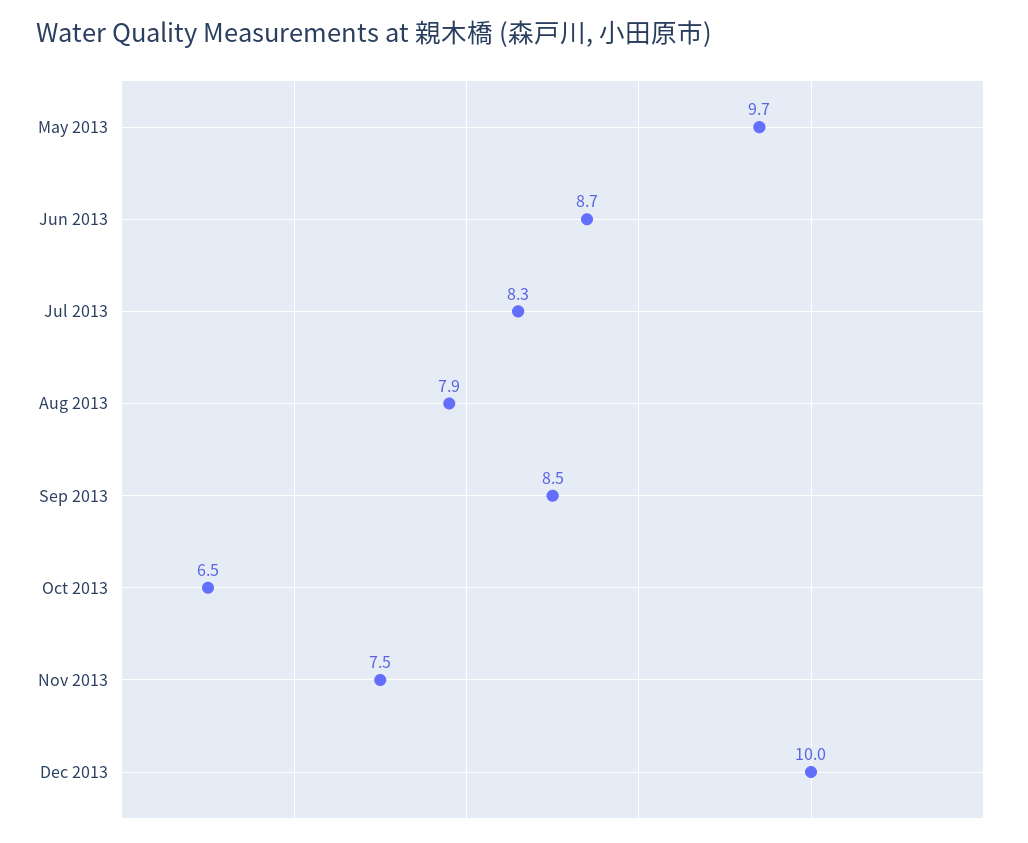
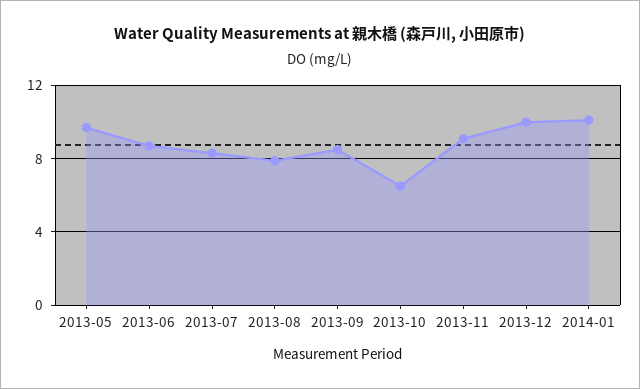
Nov 2013: 7.5 -> 9
2014-01: none -> 10

